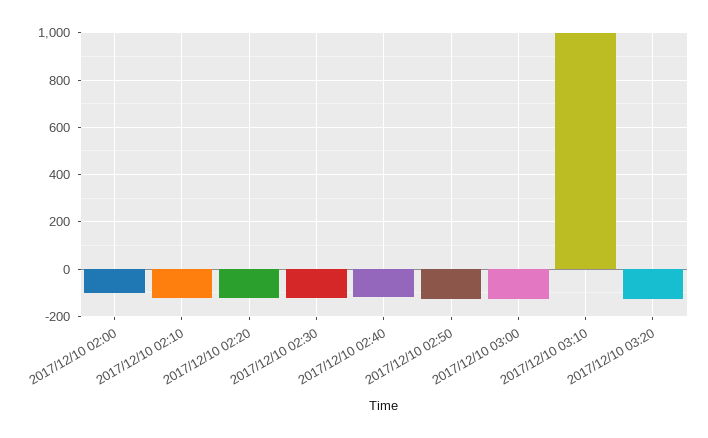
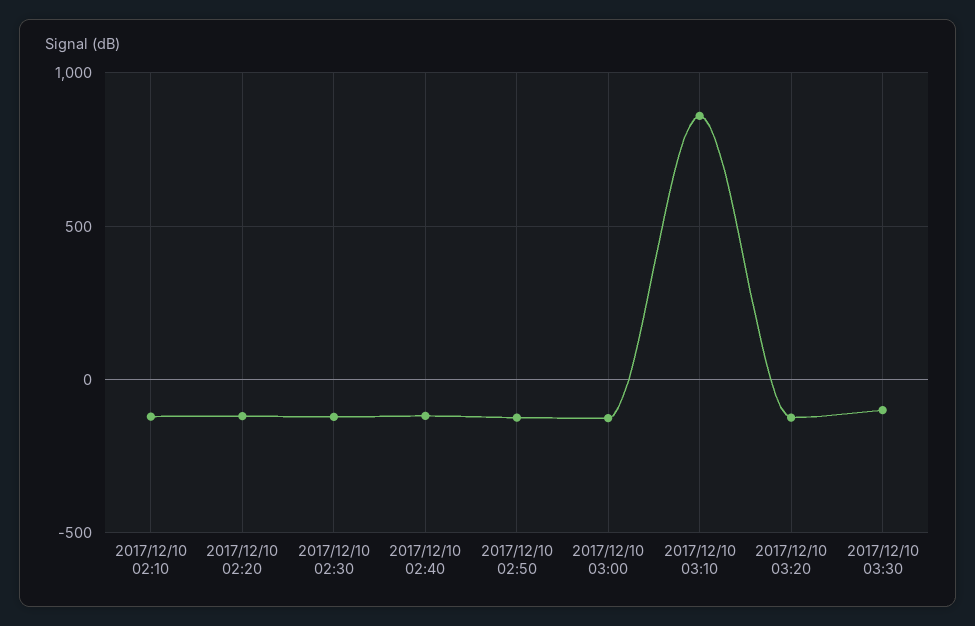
2017/12/10 02:00: -100 -> none
2017/12/10 03:10: 1000 -> 850
2017/12/10 03:30: none -> -100

